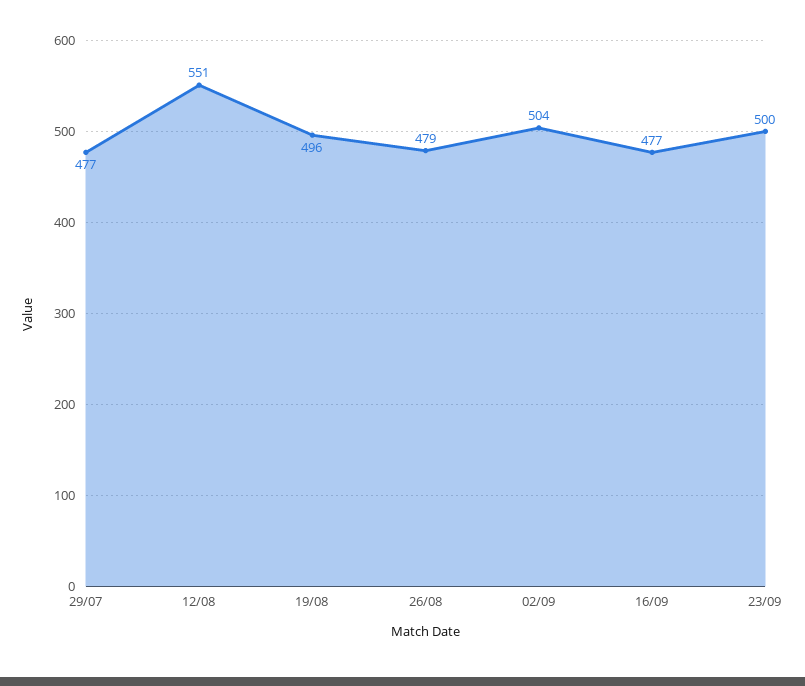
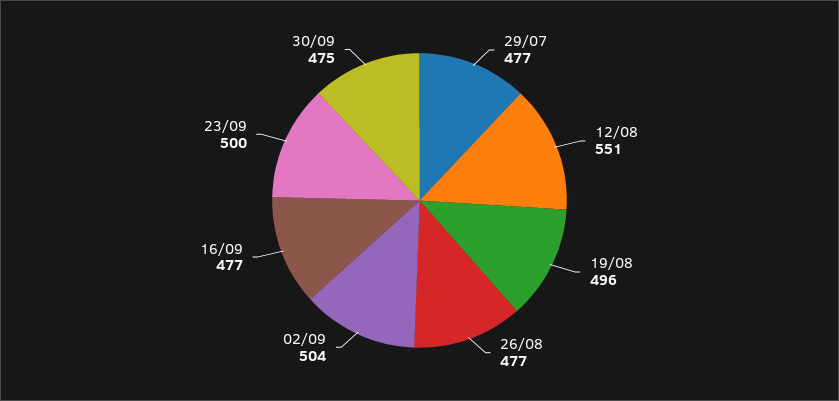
26/08: 479 -> 477
30/09: none -> 475

